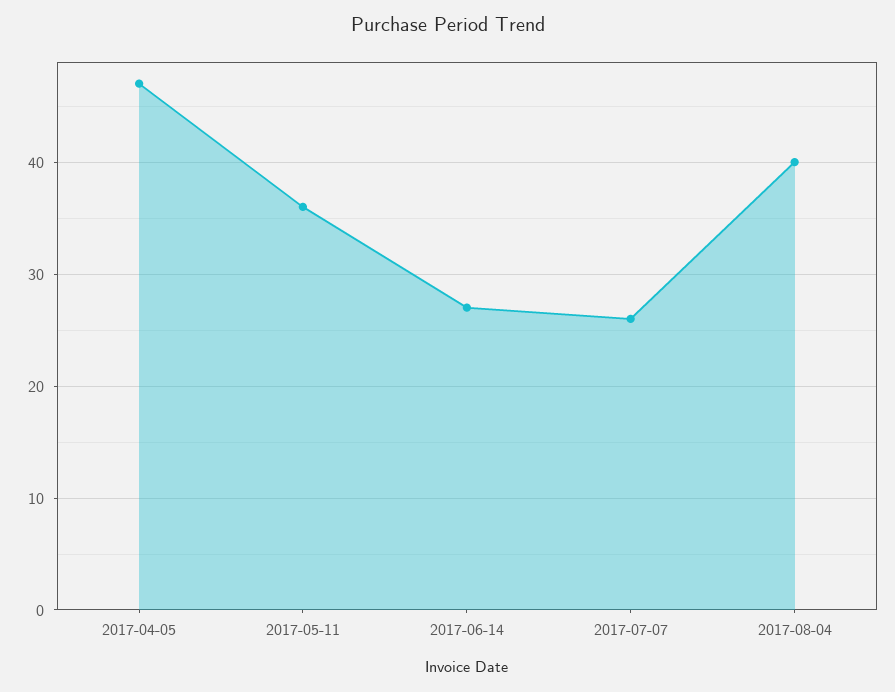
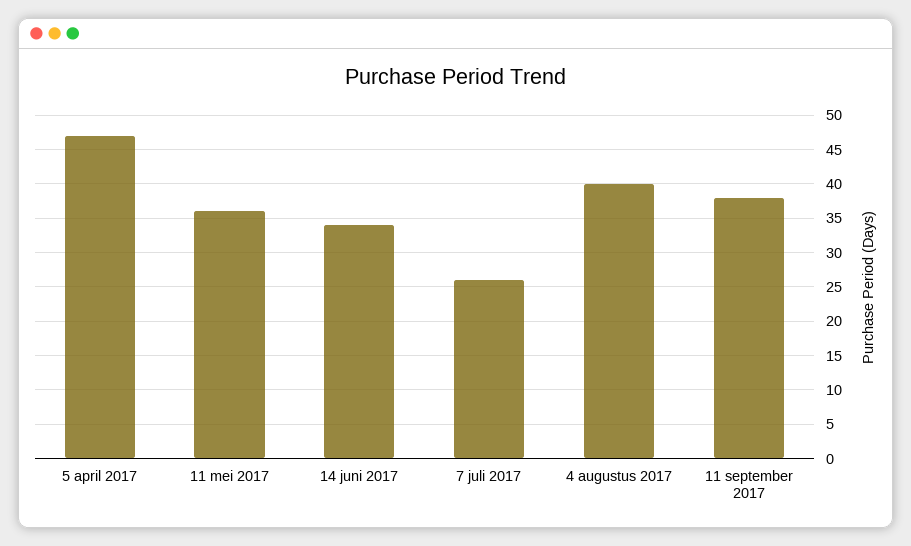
2017-06-14: 27 -> 34
11 september 2017: none -> 38

